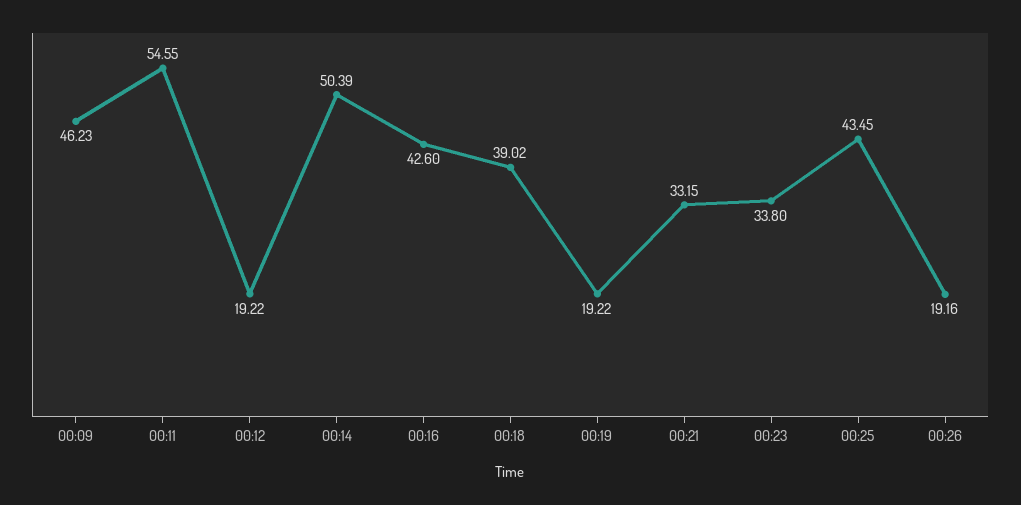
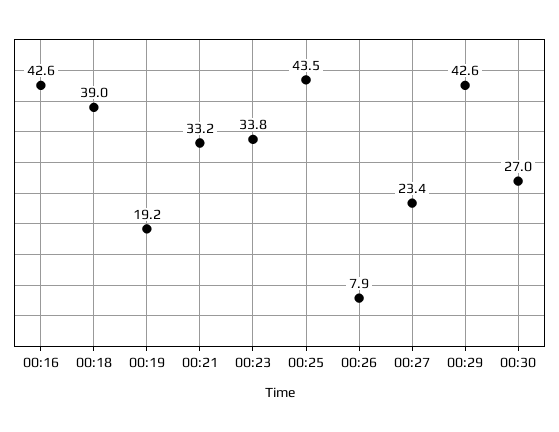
00:09: 46.23 -> none
00:11: 54.55 -> none
00:12: 19.22 -> none
00:14: 50.39 -> none
00:26: 19.16 -> 7.9
00:27: none -> 23.4
00:29: none -> 42.6
00:30: none -> 27

